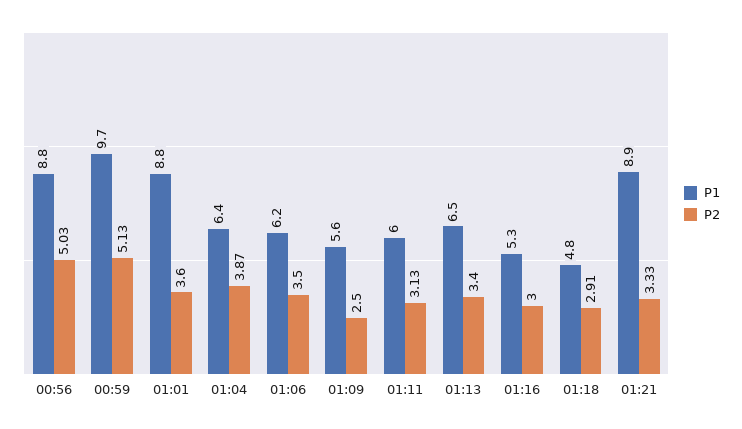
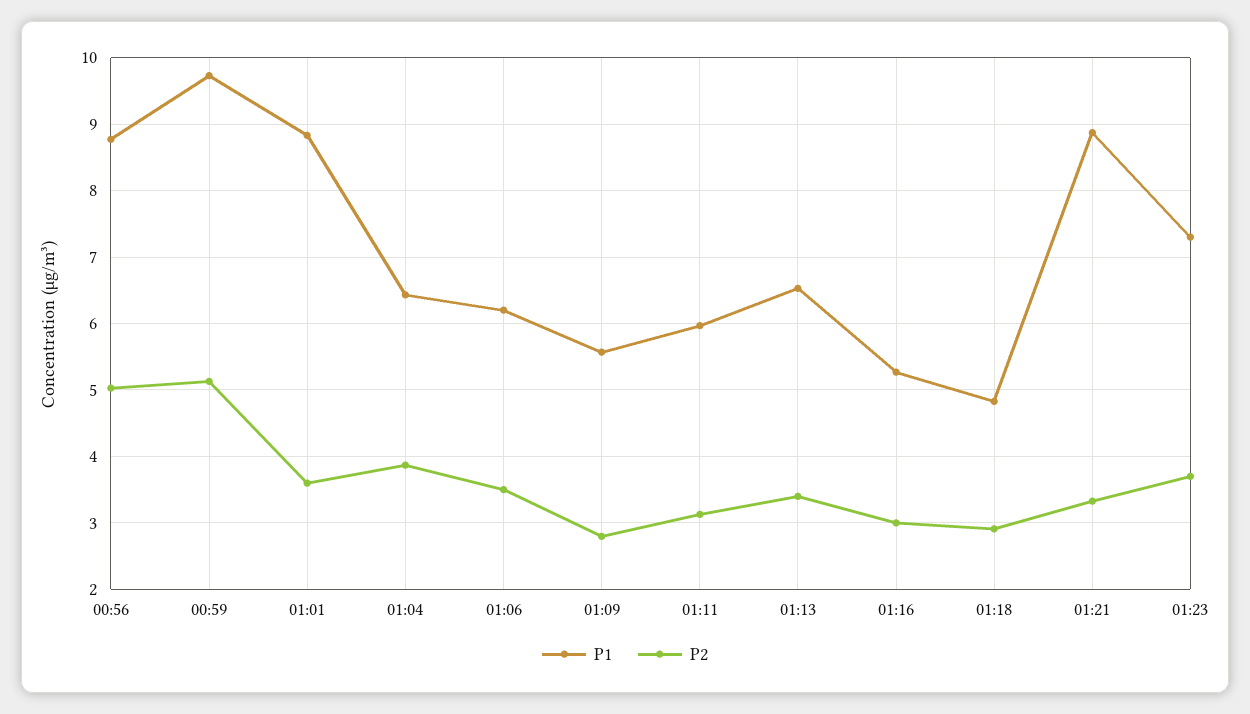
P2, 01:09: 2.5 -> 2.8
P1, 01:23: none -> 7.3
P2, 01:23: none -> 3.7

